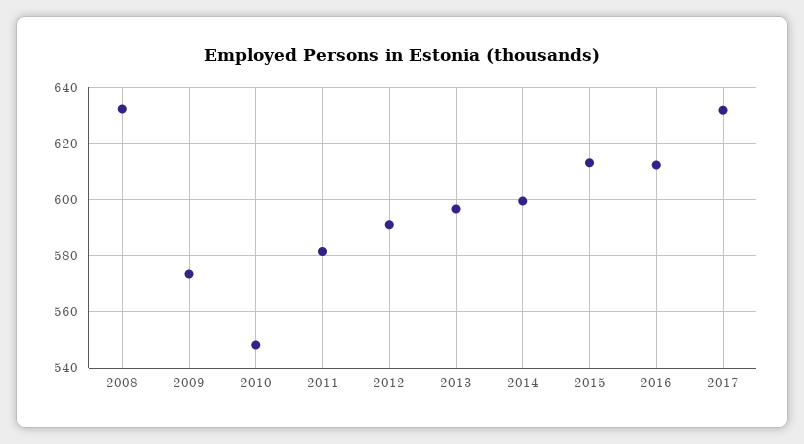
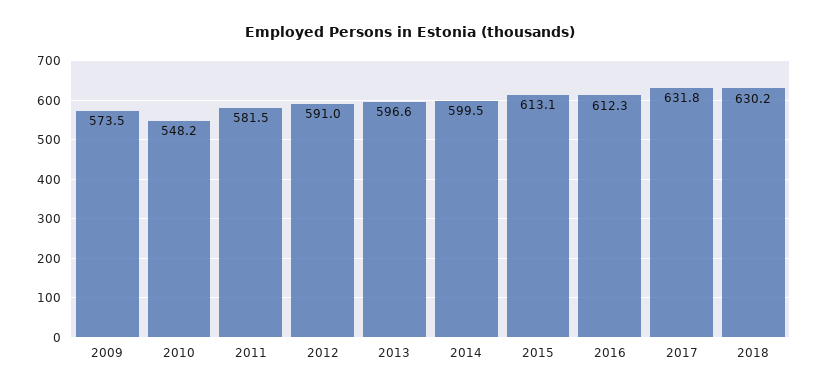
2008: 632.5 -> none
2018: none -> 630.2

